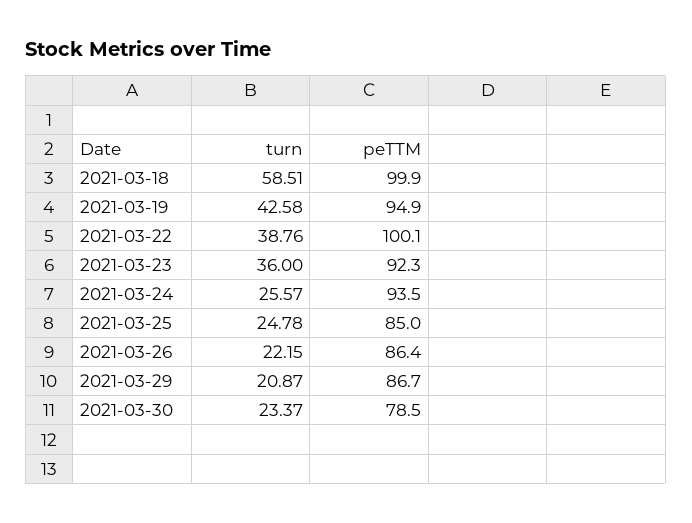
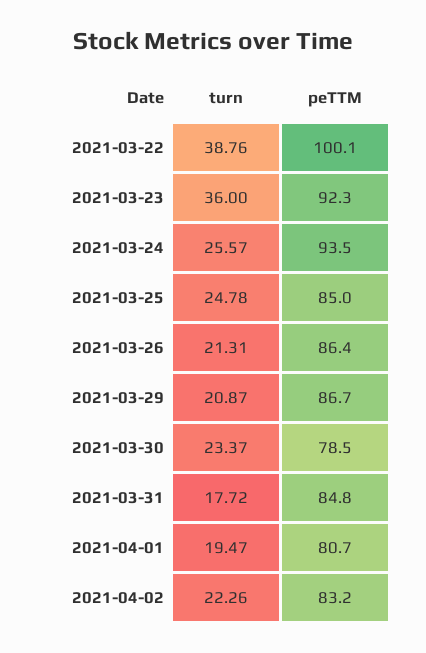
turn, 2021-03-18: 58.51 -> none
peTTM, 2021-03-18: 99.9 -> none
turn, 2021-03-19: 42.58 -> none
peTTM, 2021-03-19: 94.9 -> none
turn, 2021-03-26: 22.15 -> 21.31
turn, 2021-03-31: none -> 17.72
peTTM, 2021-03-31: none -> 84.8
turn, 2021-04-01: none -> 19.47
peTTM, 2021-04-01: none -> 80.7
turn, 2021-04-02: none -> 22.26
peTTM, 2021-04-02: none -> 83.2

